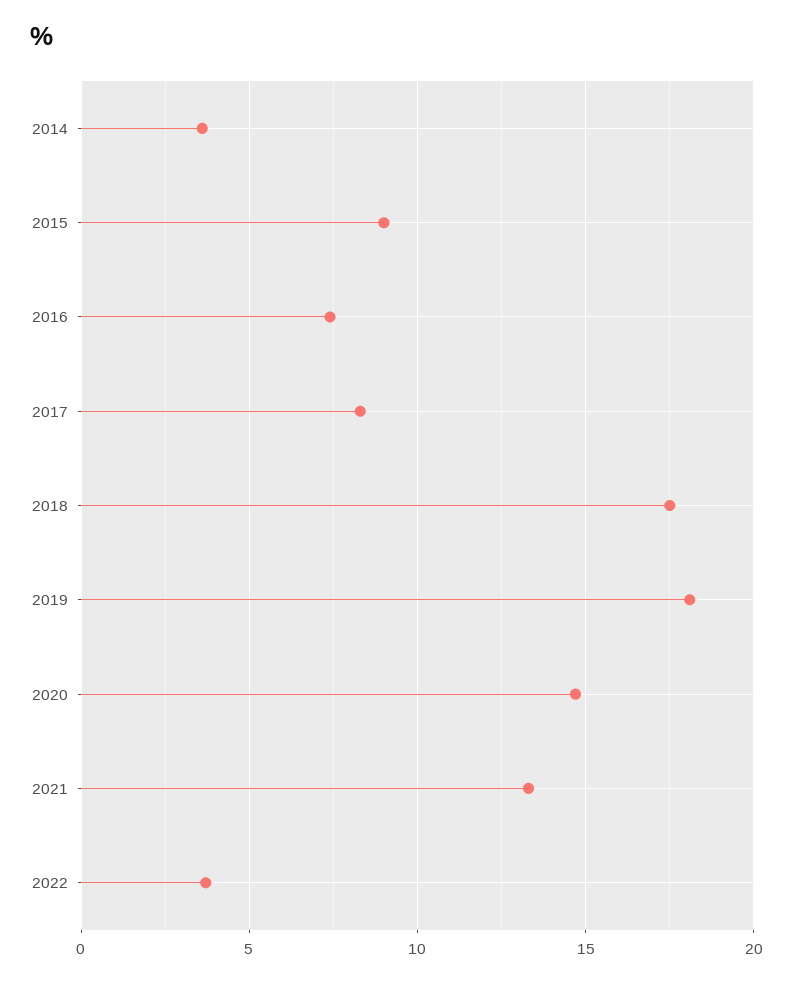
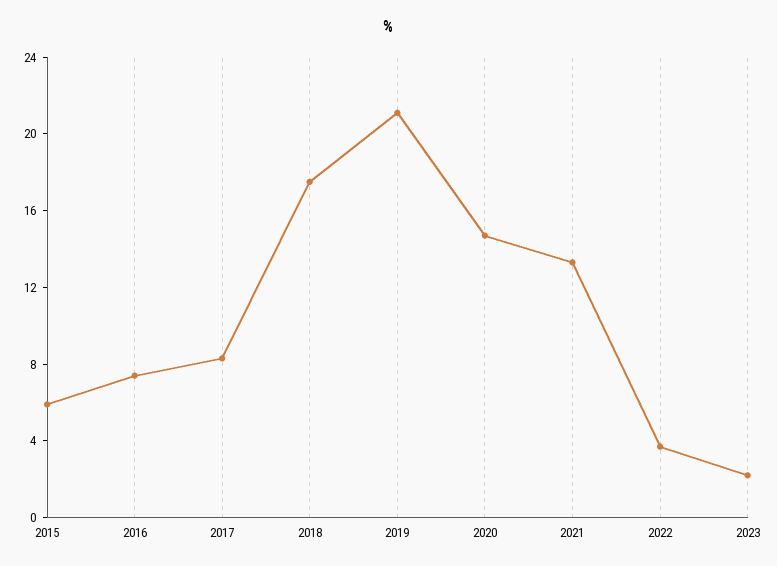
2014: 3.5 -> none
2015: 9 -> 6
2019: 18 -> 21
2023: none -> 2

